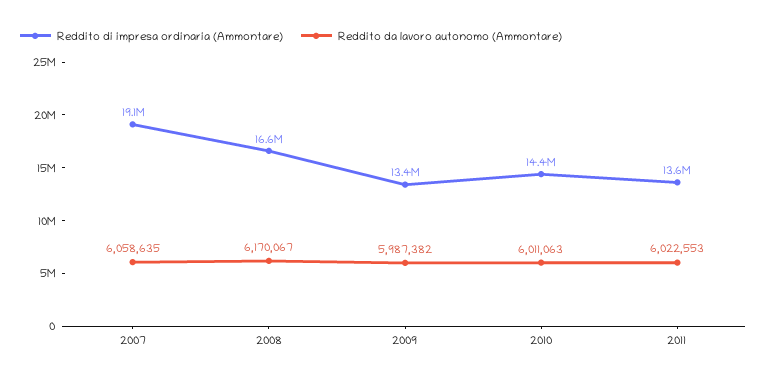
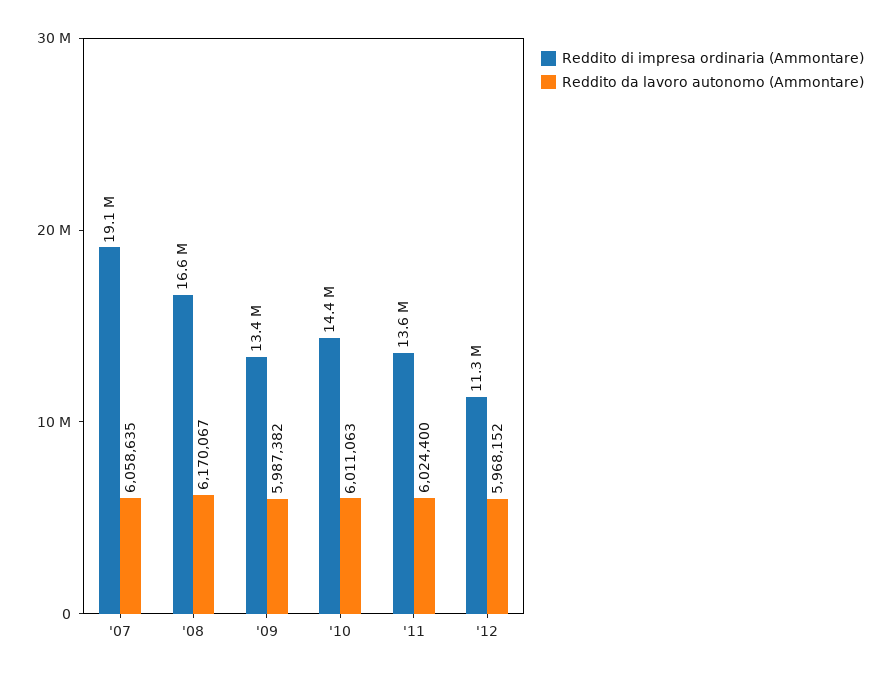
Reddito da lavoro autonomo (Ammontare), 2011: 6022553 -> 6024400
Reddito di impresa ordinaria (Ammontare), '12: none -> 11300000
Reddito da lavoro autonomo (Ammontare), '12: none -> 5968152

